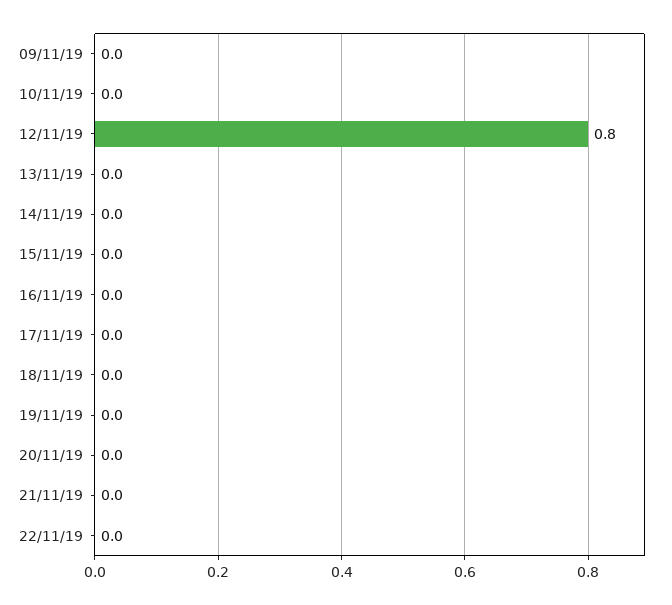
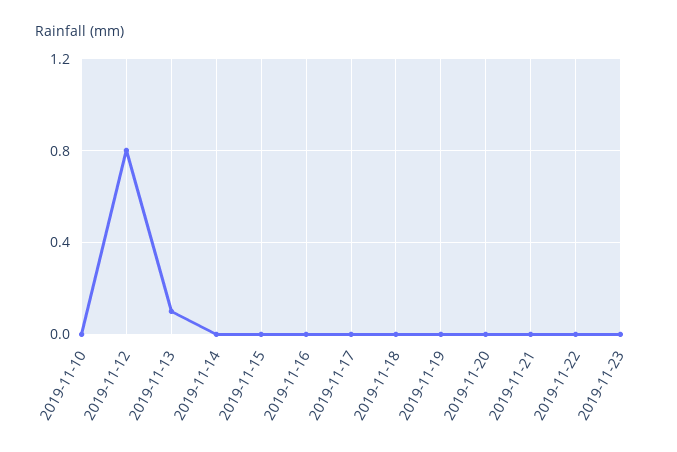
09/11/19: 0 -> none
13/11/19: 0 -> 0.1
2019-11-23: none -> 0

